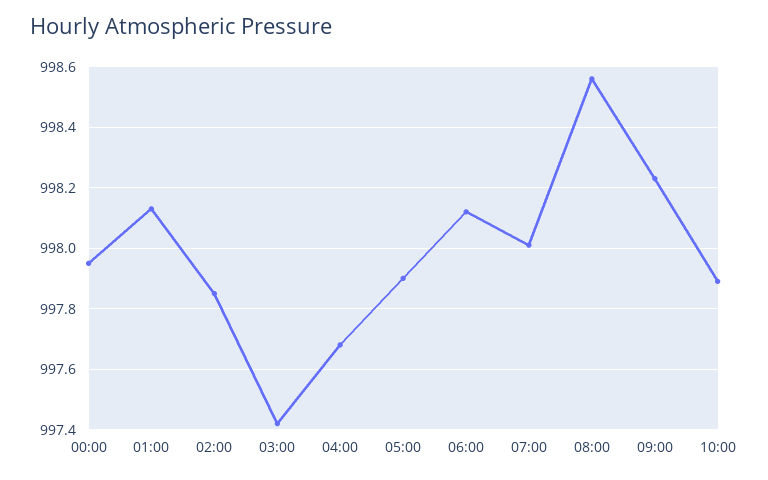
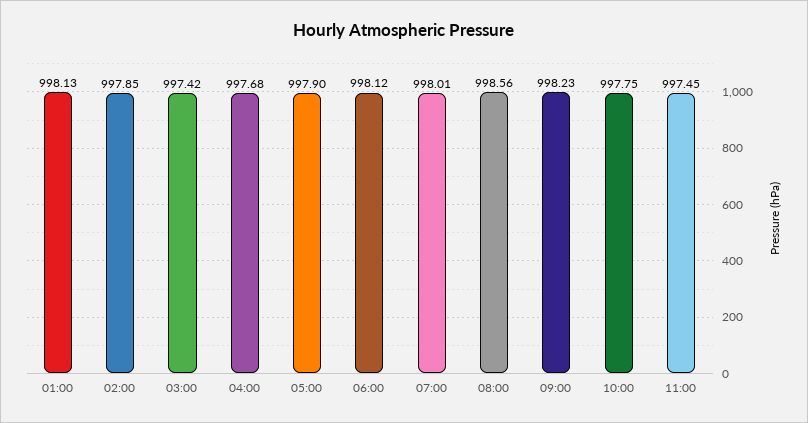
00:00: 997.95 -> none
10:00: 997.9 -> 997.75
11:00: none -> 997.45

